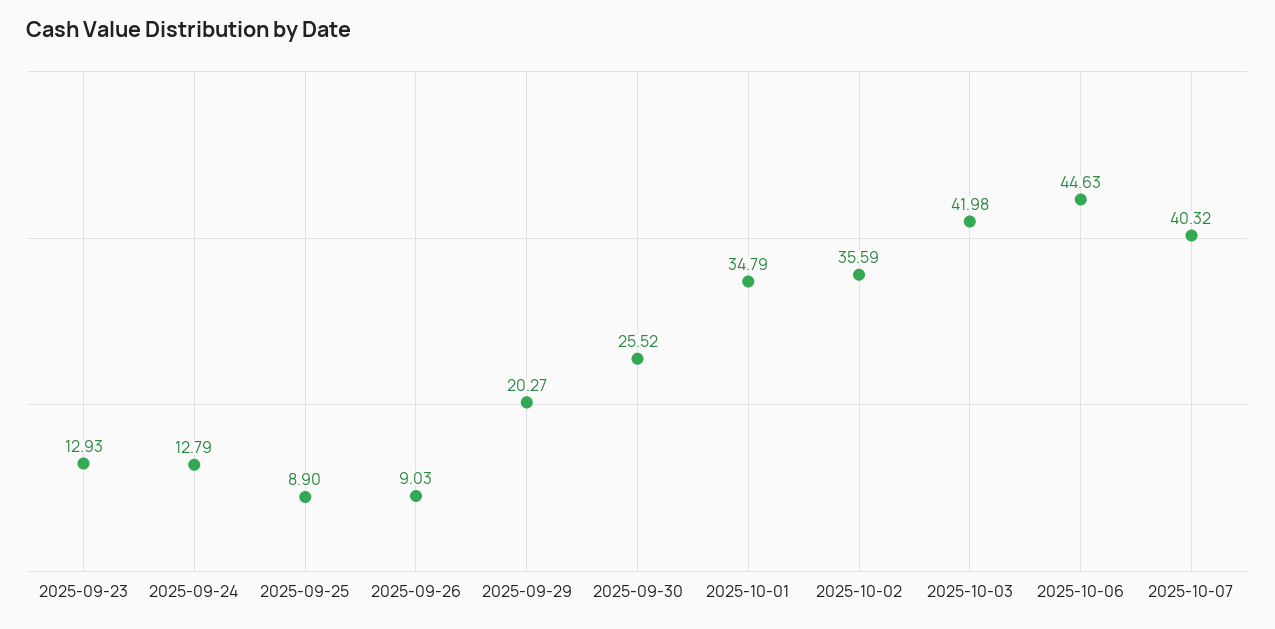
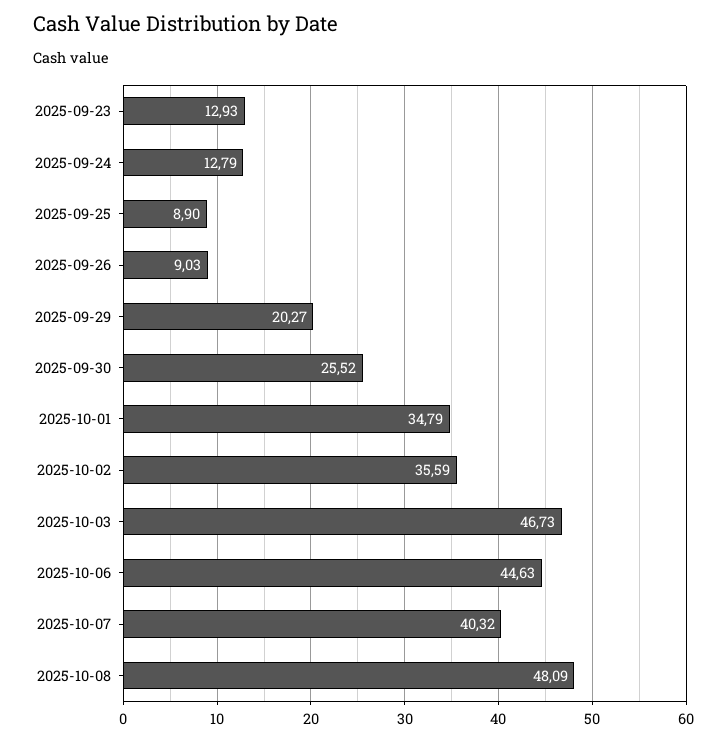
2025-10-03: 41.98 -> 46.73
2025-10-08: none -> 48.09

